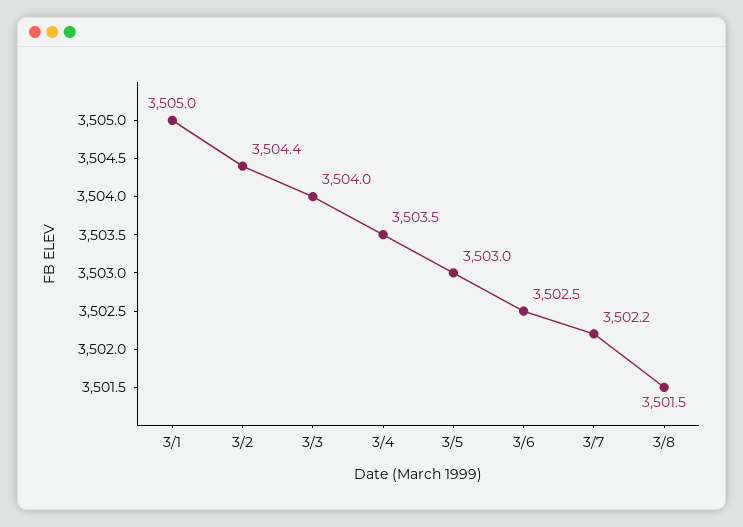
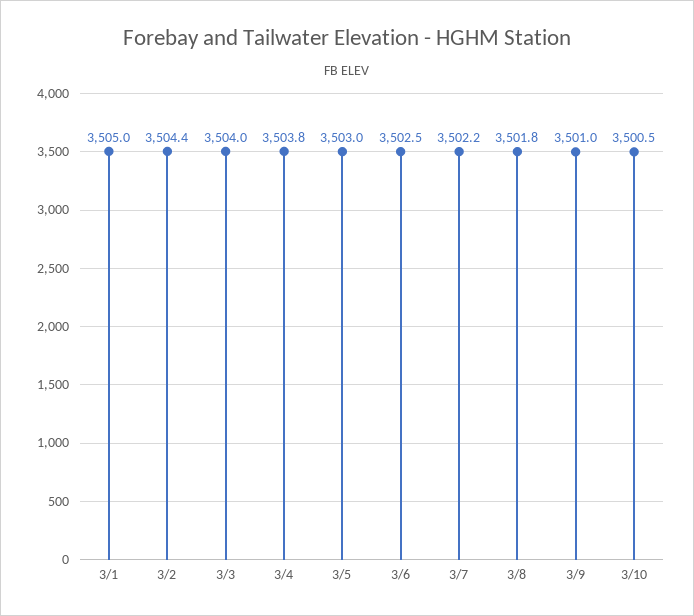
3/4: 3503.5 -> 3503.8
3/8: 3501.5 -> 3501.8
3/9: none -> 3501
3/10: none -> 3500.5

